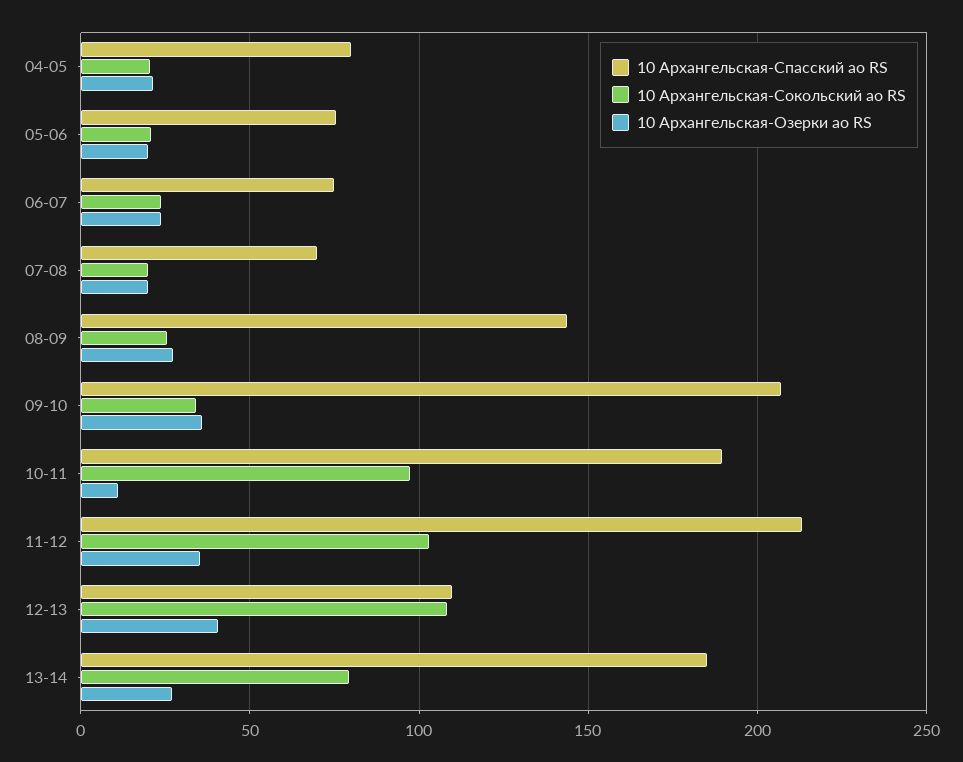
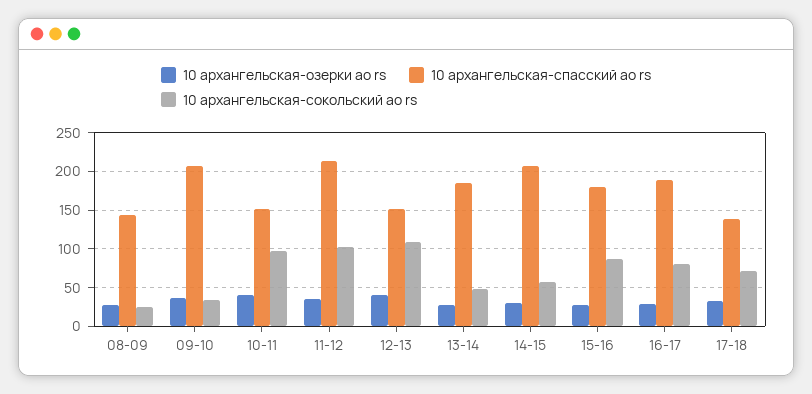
10 Архангельская-Спасский ао RS, 04-05: 80 -> none
10 Архангельская-Сокольский ао RS, 04-05: 20 -> none
10 Архангельская-Озерки ао RS, 04-05: 20 -> none
10 Архангельская-Спасский ао RS, 05-06: 75 -> none
10 Архангельская-Сокольский ао RS, 05-06: 20 -> none
10 Архангельская-Озерки ао RS, 05-06: 20 -> none
10 Архангельская-Спасский ао RS, 06-07: 75 -> none
10 Архангельская-Сокольский ао RS, 06-07: 25 -> none
10 Архангельская-Озерки ао RS, 06-07: 25 -> none
10 Архангельская-Спасский ао RS, 07-08: 70 -> none
10 Архангельская-Сокольский ао RS, 07-08: 20 -> none
10 Архангельская-Озерки ао RS, 07-08: 20 -> none
10 Архангельская-Спасский ао RS, 10-11: 190 -> 150
10 Архангельская-Озерки ао RS, 10-11: 10 -> 40
10 Архангельская-Спасский ао RS, 12-13: 110 -> 150
10 Архангельская-Сокольский ао RS, 13-14: 80 -> 50
10 Архангельская-Озерки ао RS, 14-15: none -> 30
10 Архангельская-Спасский ао RS, 14-15: none -> 210
10 Архангельская-Сокольский ао RS, 14-15: none -> 60
10 Архангельская-Озерки ао RS, 15-16: none -> 30
10 Архангельская-Спасский ао RS, 15-16: none -> 180
10 Архангельская-Сокольский ао RS, 15-16: none -> 90
10 Архангельская-Озерки ао RS, 16-17: none -> 30
10 Архангельская-Спасский ао RS, 16-17: none -> 190
10 Архангельская-Сокольский ао RS, 16-17: none -> 80
10 Архангельская-Озерки ао RS, 17-18: none -> 30
10 Архангельская-Спасский ао RS, 17-18: none -> 140
10 Архангельская-Сокольский ао RS, 17-18: none -> 70

